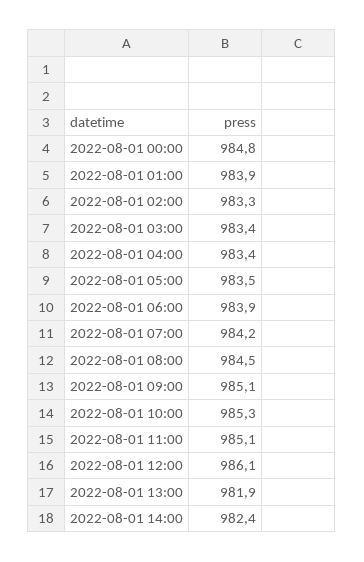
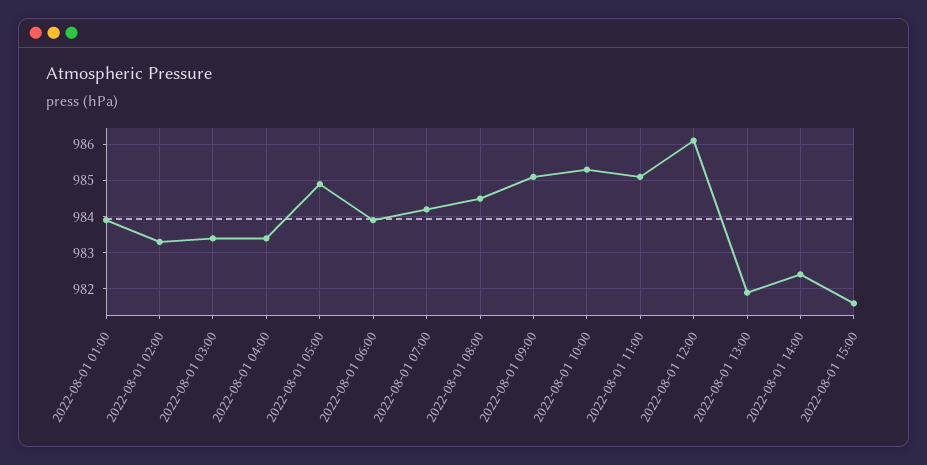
2022-08-01 00:00: 984.8 -> none
2022-08-01 05:00: 983.5 -> 985
2022-08-01 15:00: none -> 981.5

